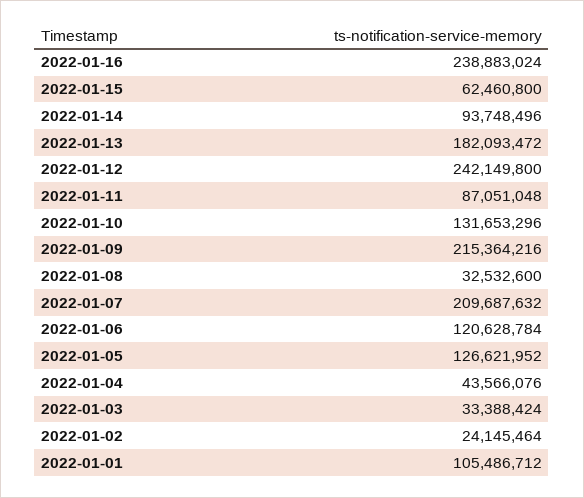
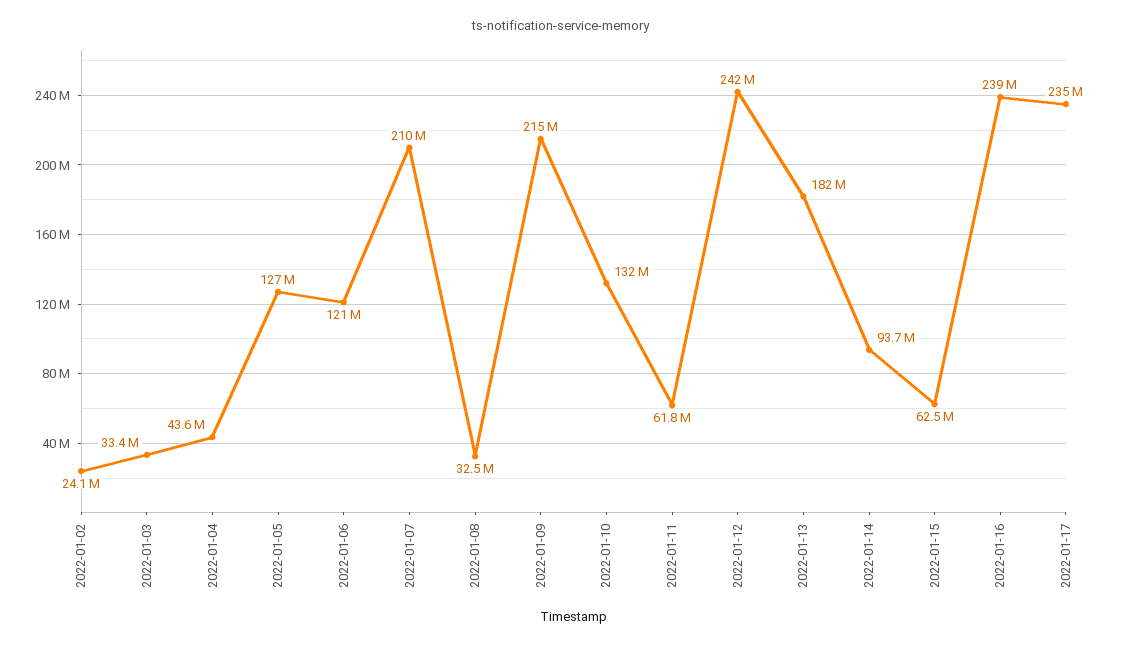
2022-01-11: 87051048 -> 61800000
2022-01-01: 105486712 -> none
2022-01-17: none -> 235000000

